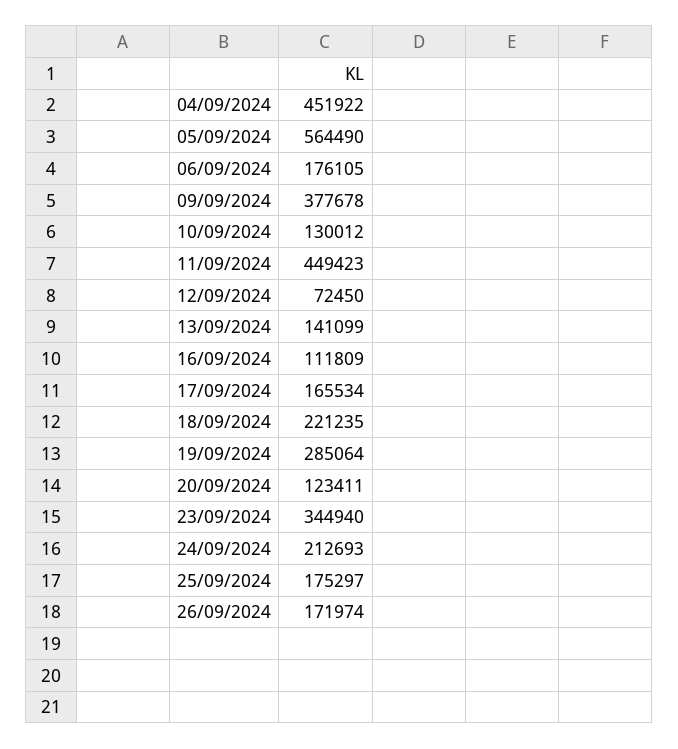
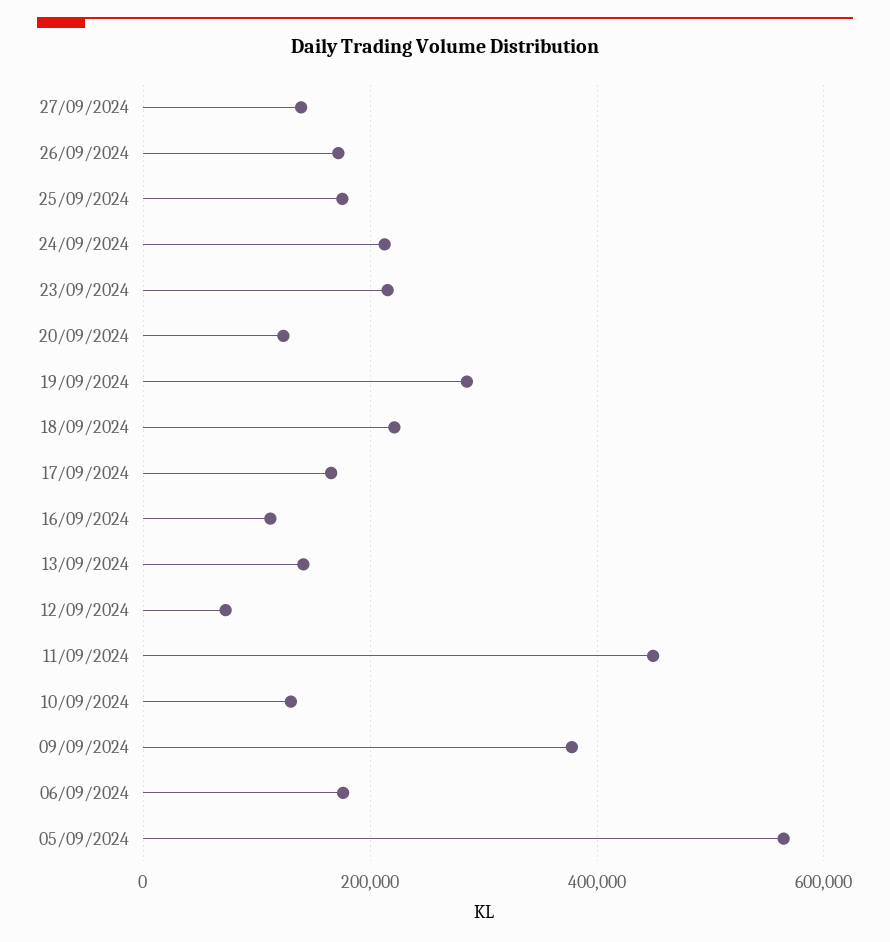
04/09/2024: 451922 -> none
23/09/2024: 344940 -> 220000
27/09/2024: none -> 140000

